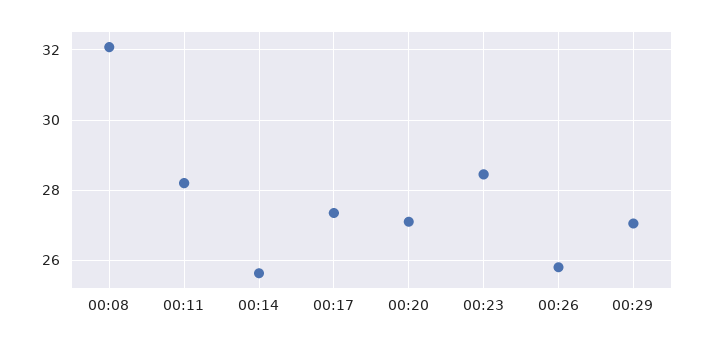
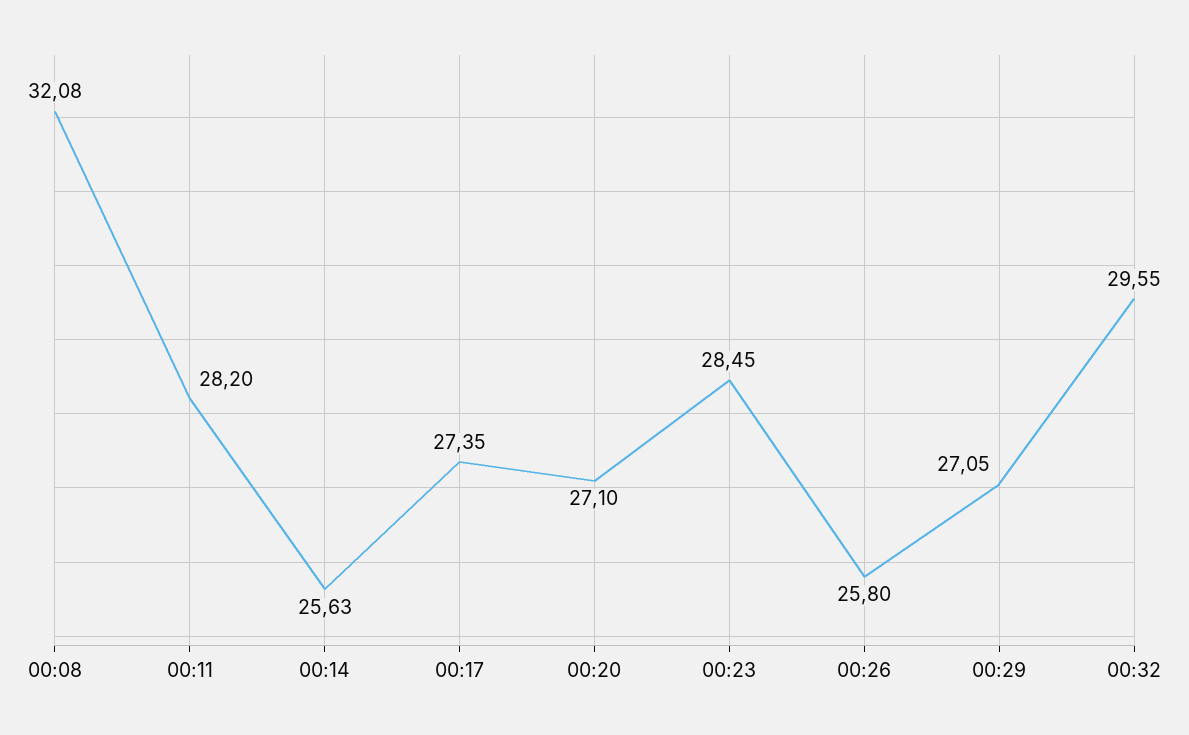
00:32: none -> 29.55

